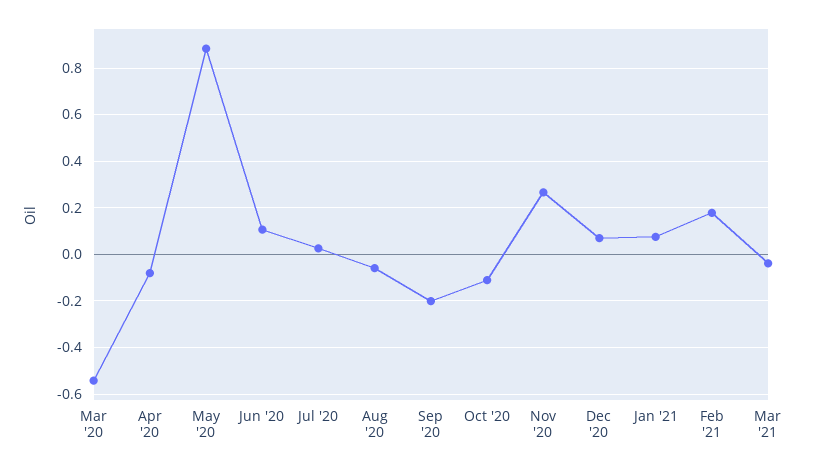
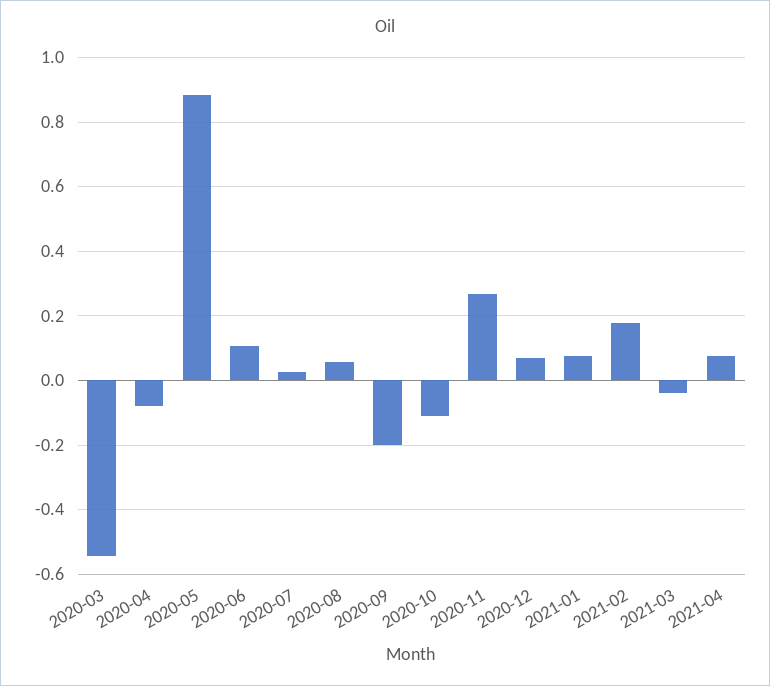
Aug '20: -0.05 -> 0.06
2021-04: none -> 0.08

